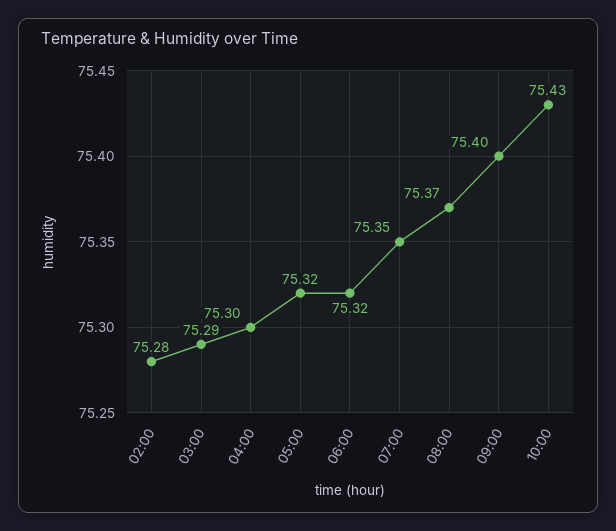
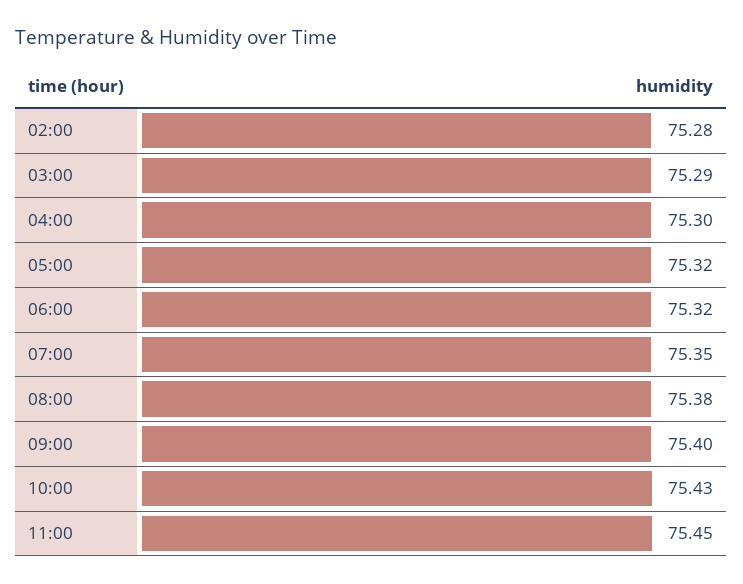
08:00: 75.37 -> 75.38
11:00: none -> 75.45

